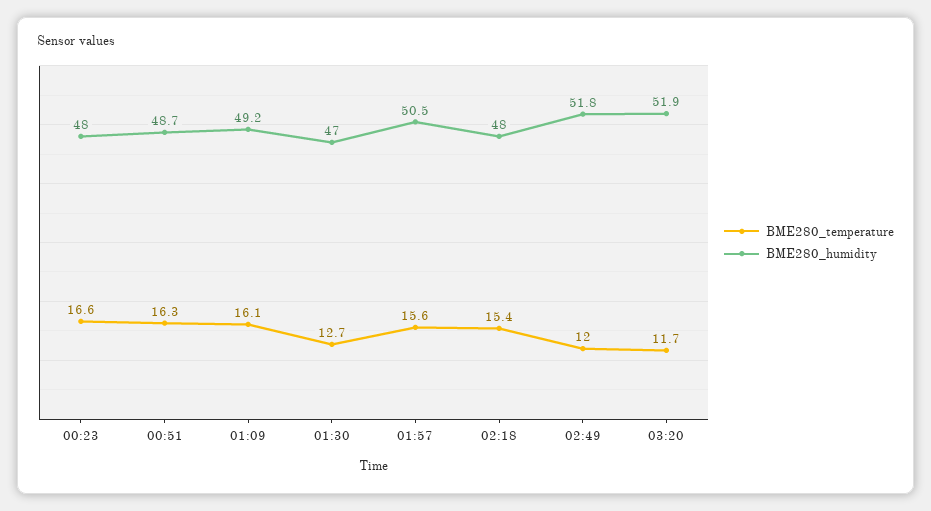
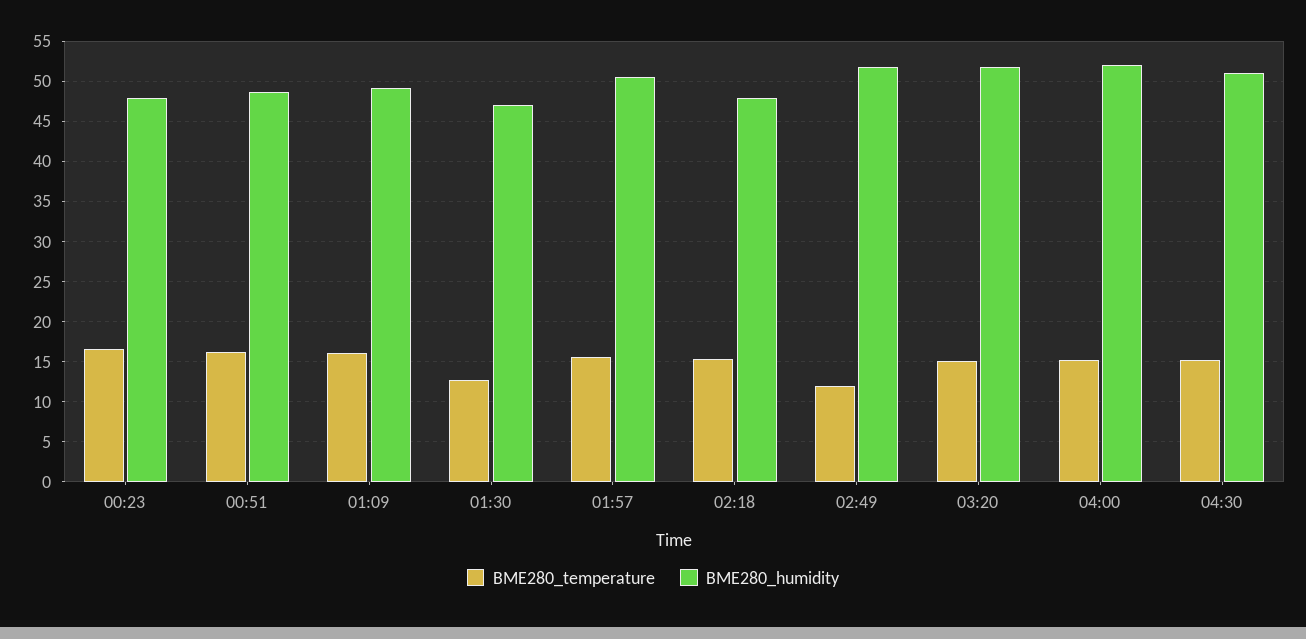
BME280_temperature, 03:20: 11.7 -> 15
BME280_temperature, 04:00: none -> 15
BME280_humidity, 04:00: none -> 52
BME280_temperature, 04:30: none -> 15
BME280_humidity, 04:30: none -> 51

